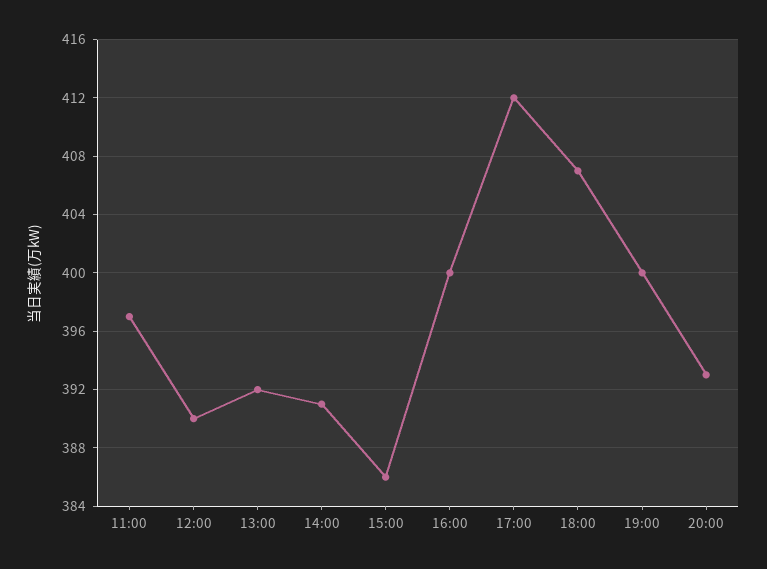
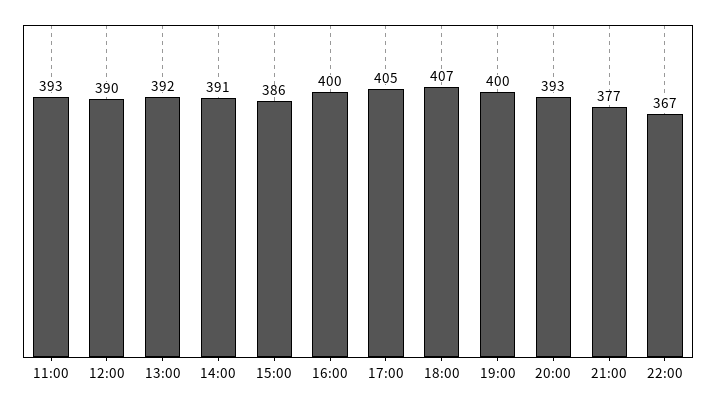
11:00: 397 -> 393
17:00: 412 -> 405
21:00: none -> 377
22:00: none -> 367

